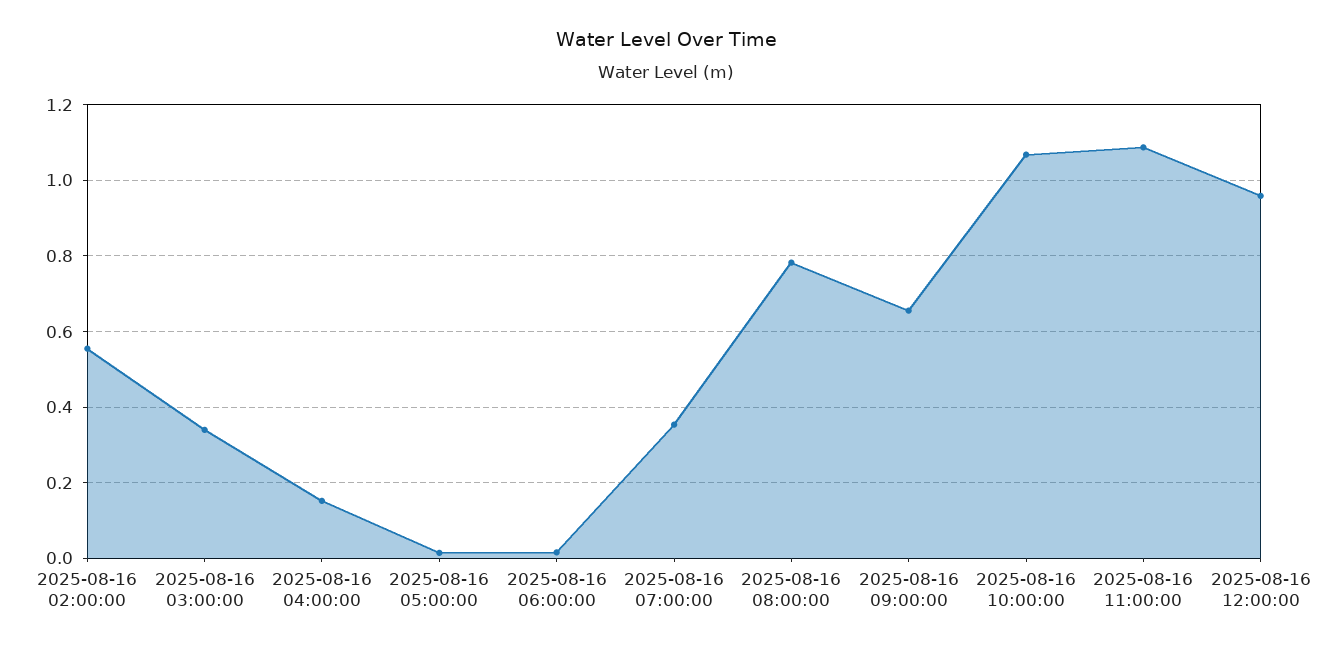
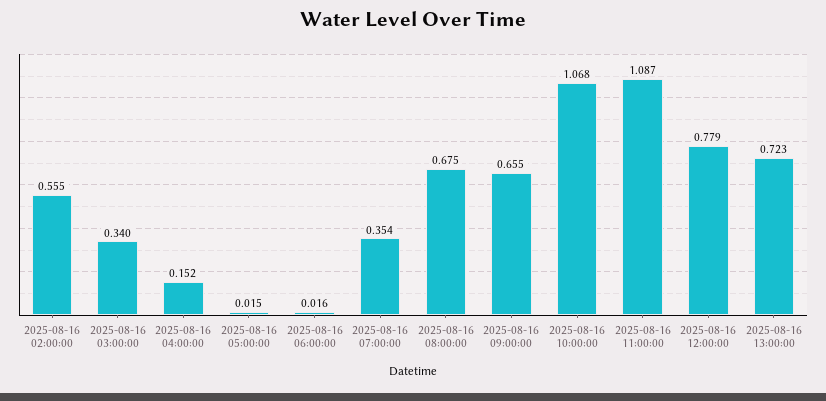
2025-08-16 08:00:00: 0.78 -> 0.675
2025-08-16 12:00:00: 0.96 -> 0.779
2025-08-16 13:00:00: none -> 0.723

